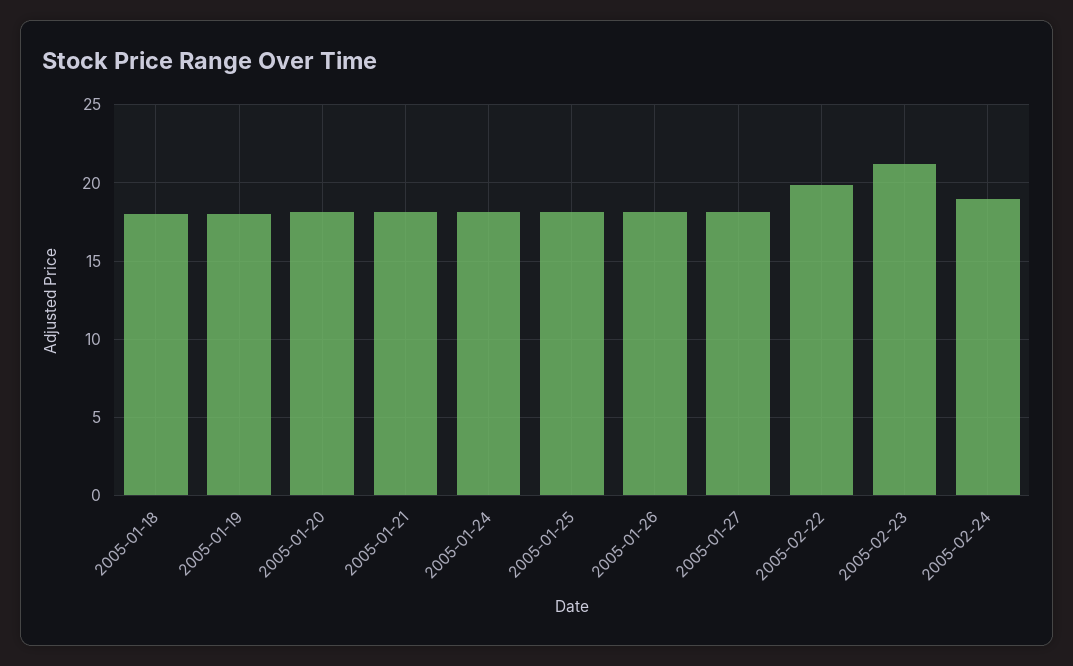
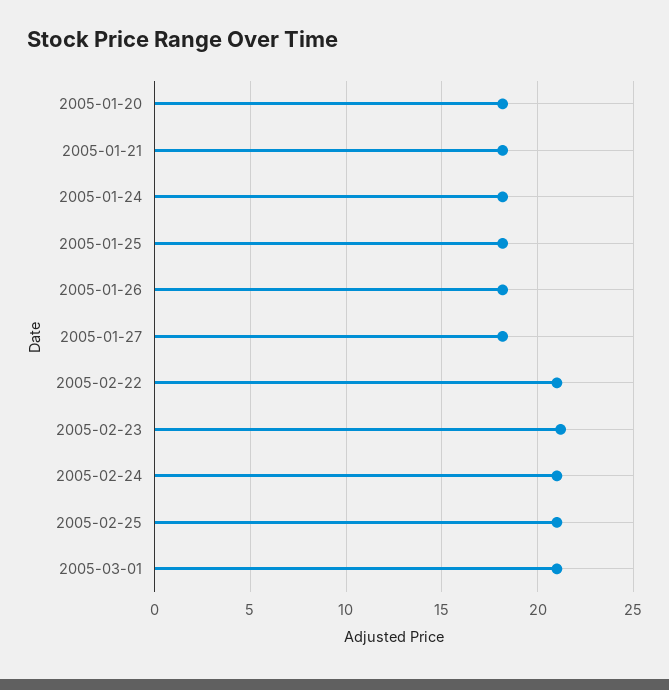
2005-01-18: 18 -> none
2005-01-19: 18 -> none
2005-02-22: 20 -> 21
2005-02-24: 19 -> 21
2005-02-25: none -> 21
2005-03-01: none -> 21

